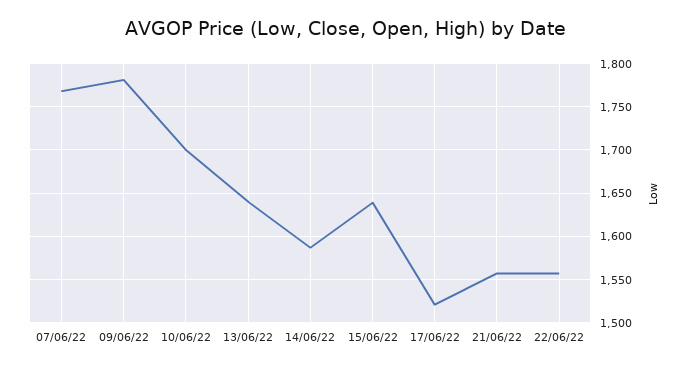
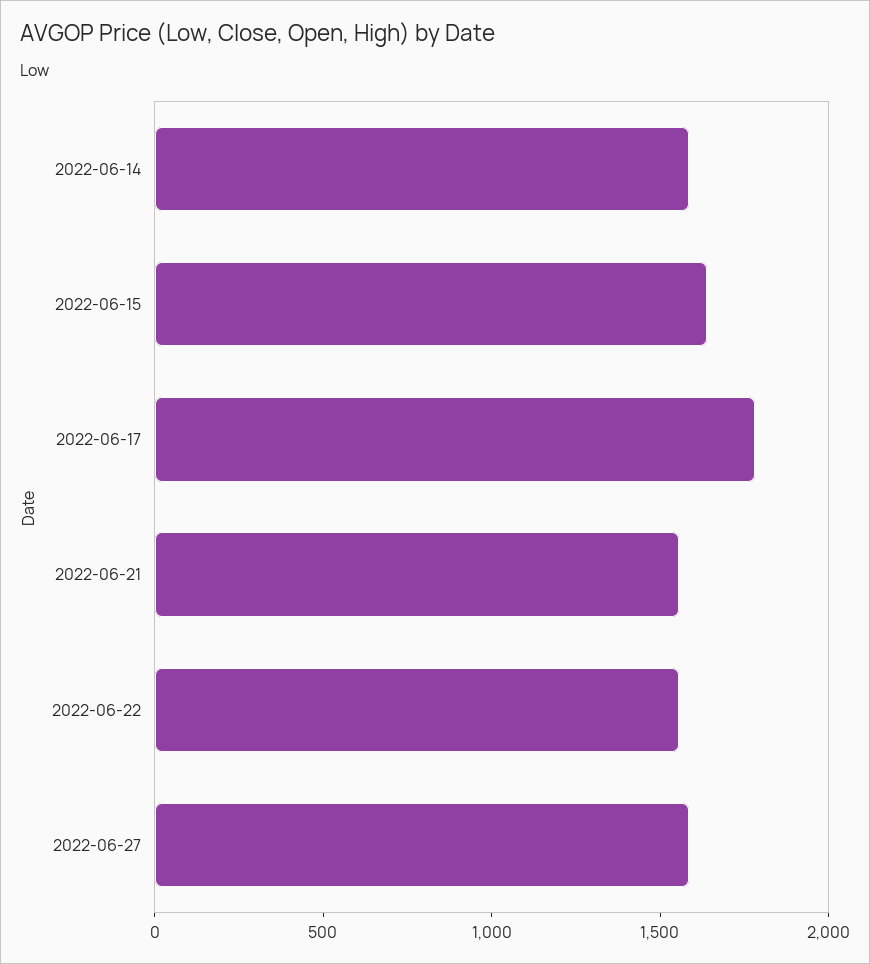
07/06/22: 1770 -> none
09/06/22: 1780 -> none
10/06/22: 1700 -> none
13/06/22: 1640 -> none
17/06/22: 1520 -> 1800
2022-06-27: none -> 1600

